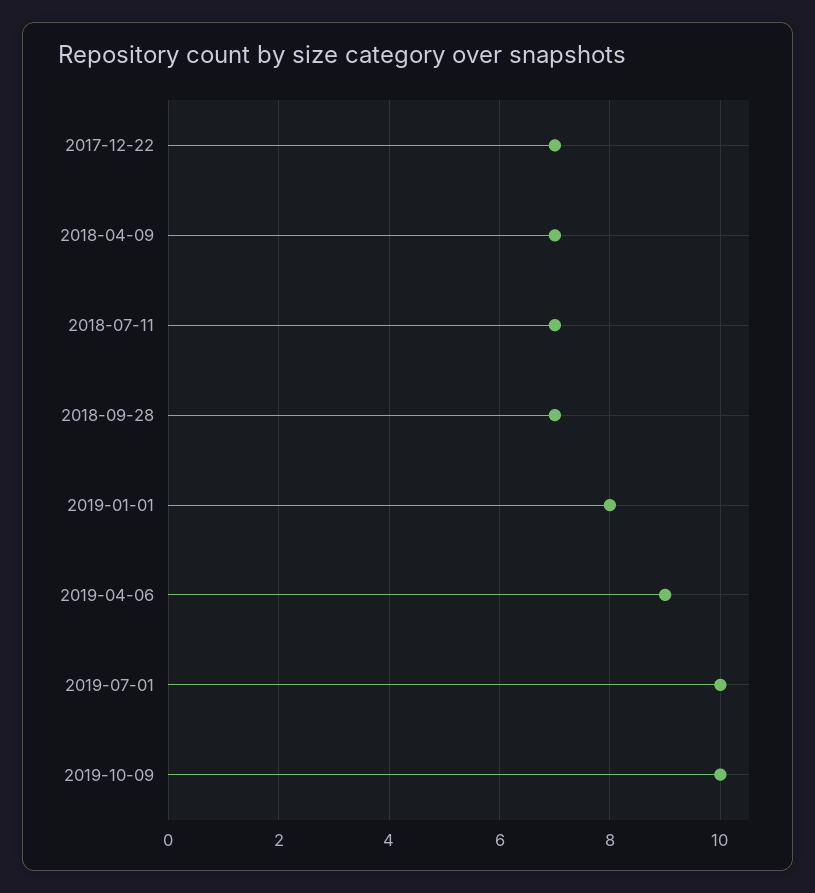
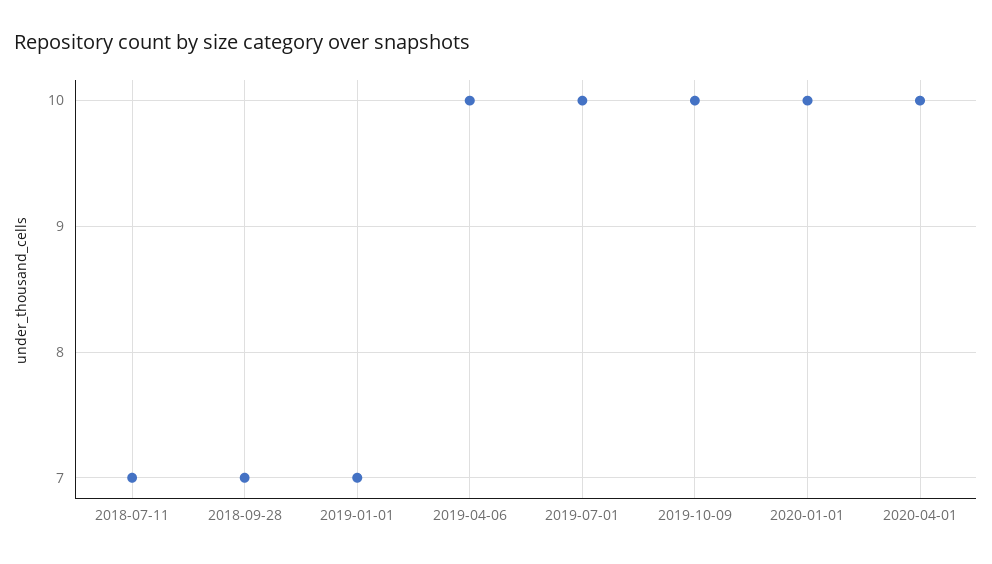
2017-12-22: 7 -> none
2018-04-09: 7 -> none
2019-01-01: 8 -> 7
2019-04-06: 9 -> 10
2020-01-01: none -> 10
2020-04-01: none -> 10

